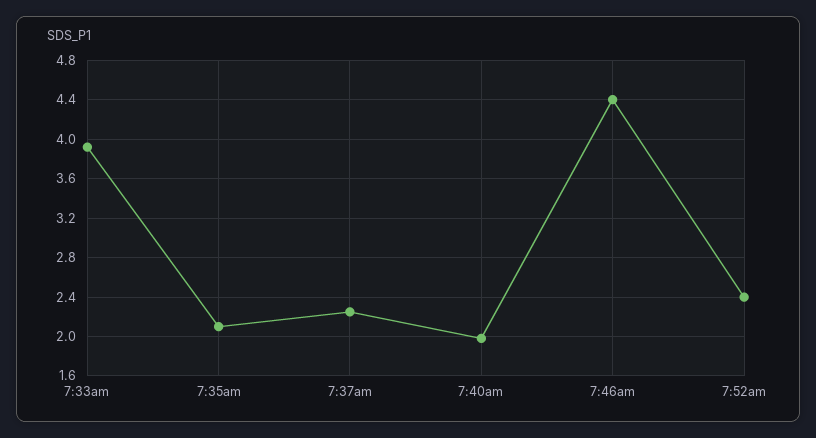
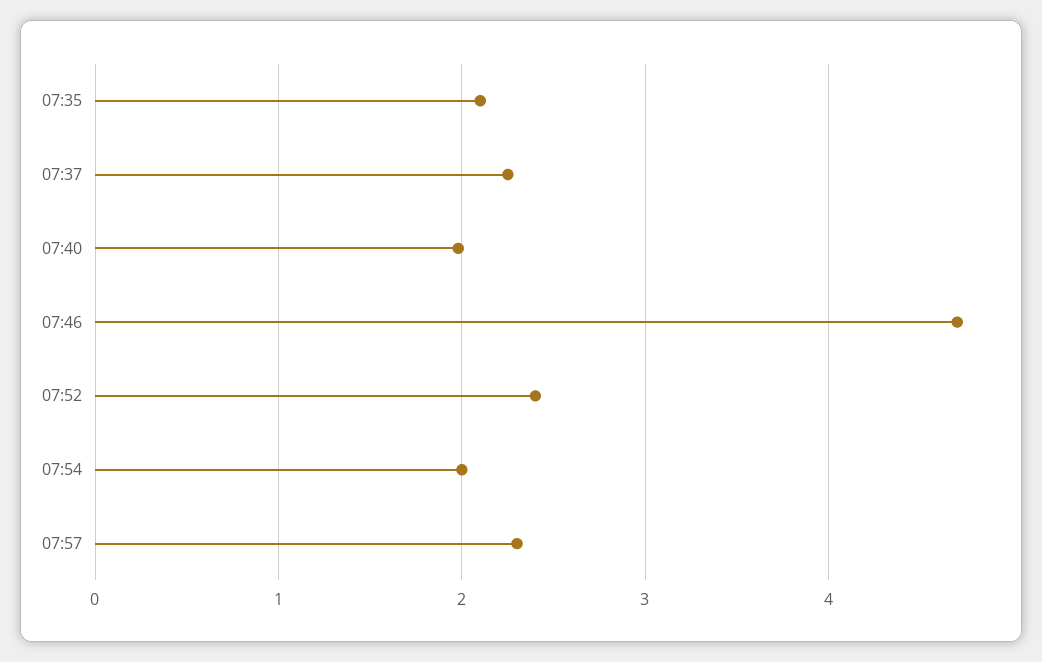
7:33am: 3.9 -> none
7:46am: 4.4 -> 4.7
07:54: none -> 2
07:57: none -> 2.3

